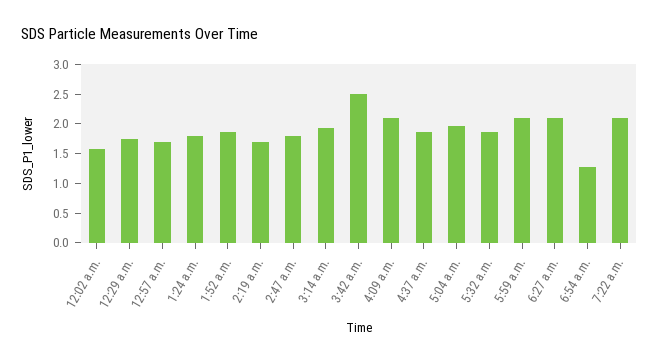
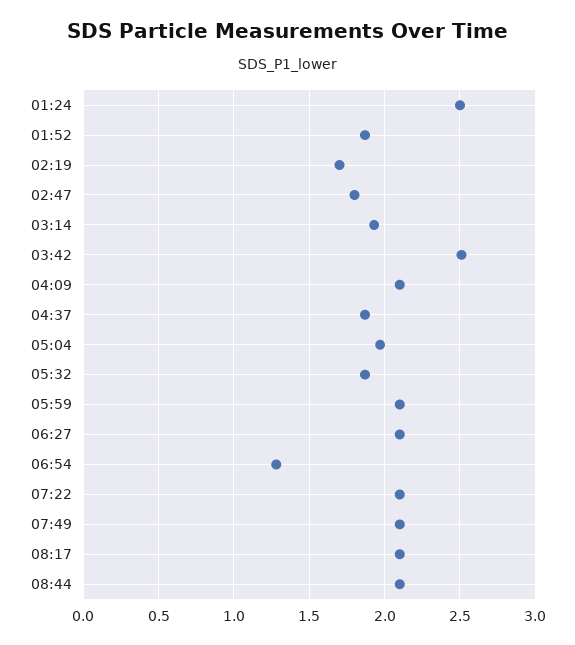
12:02 a.m.: 1.5 -> none
12:29 a.m.: 1.75 -> none
12:57 a.m.: 1.75 -> none
1:24 a.m.: 1.75 -> 2.5
07:49: none -> 2.1
08:17: none -> 2.1
08:44: none -> 2.1

